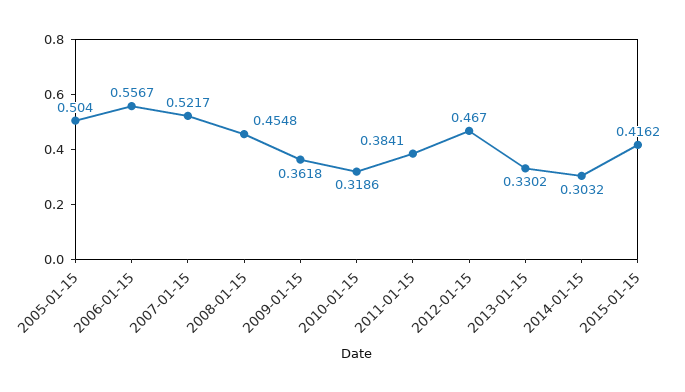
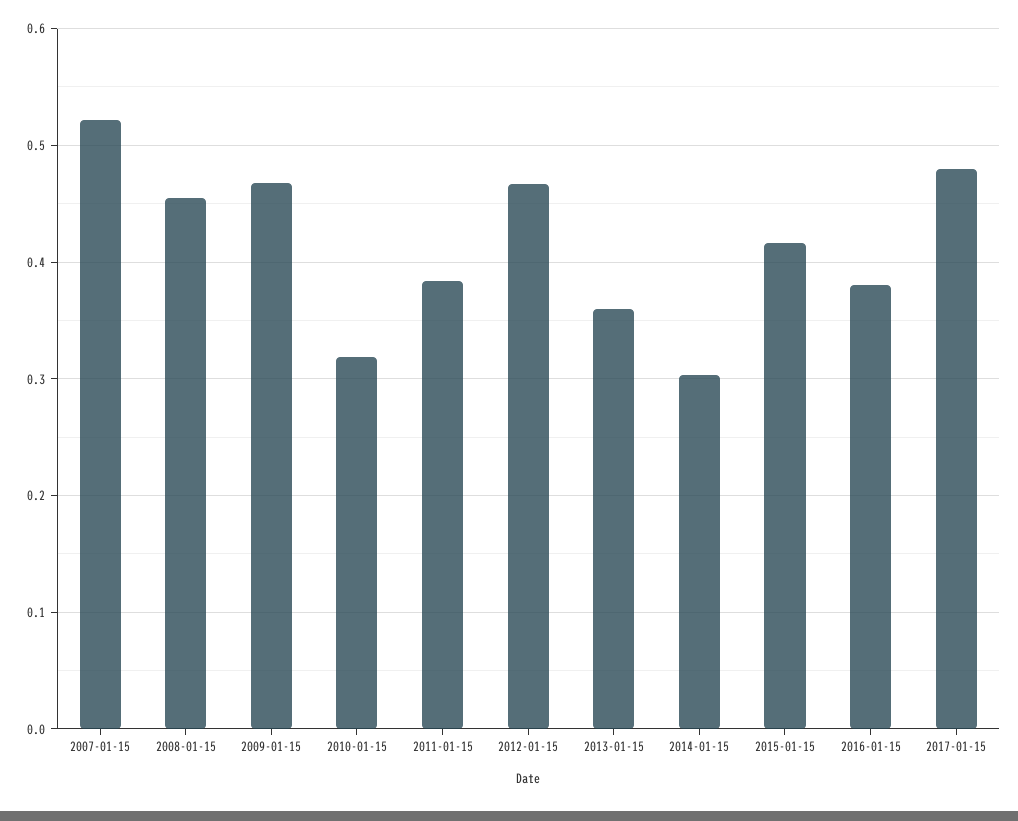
2005-01-15: 0.504 -> none
2006-01-15: 0.5567 -> none
2009-01-15: 0.3618 -> 0.47
2013-01-15: 0.3302 -> 0.36
2016-01-15: none -> 0.38
2017-01-15: none -> 0.48

